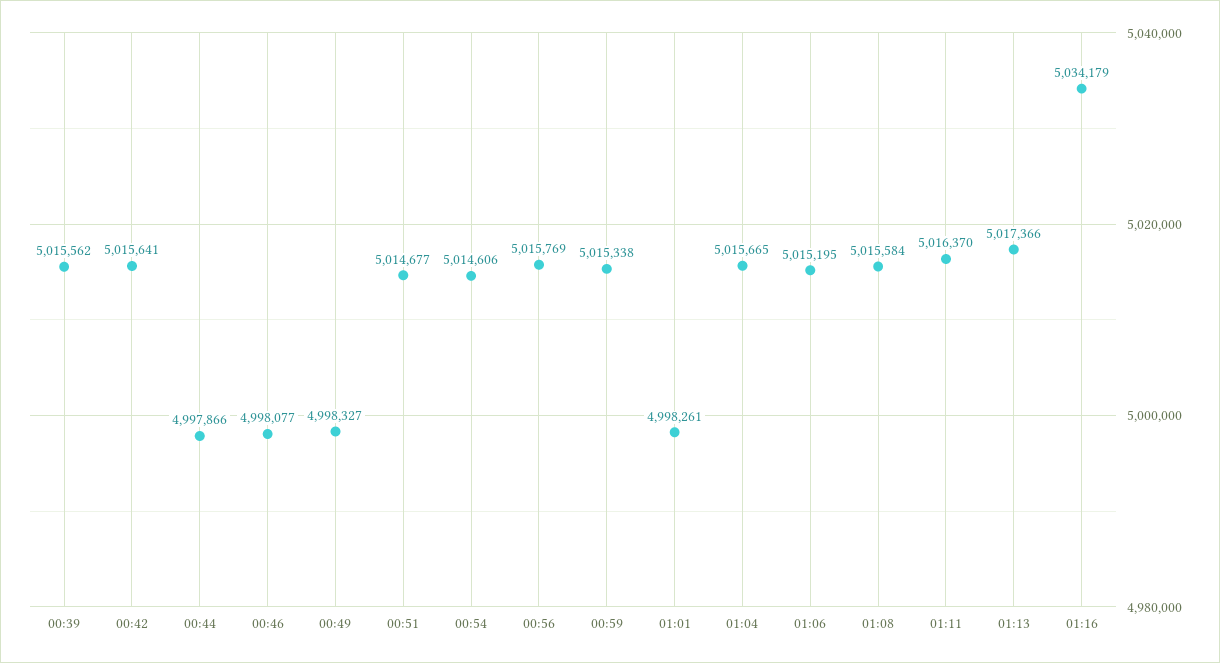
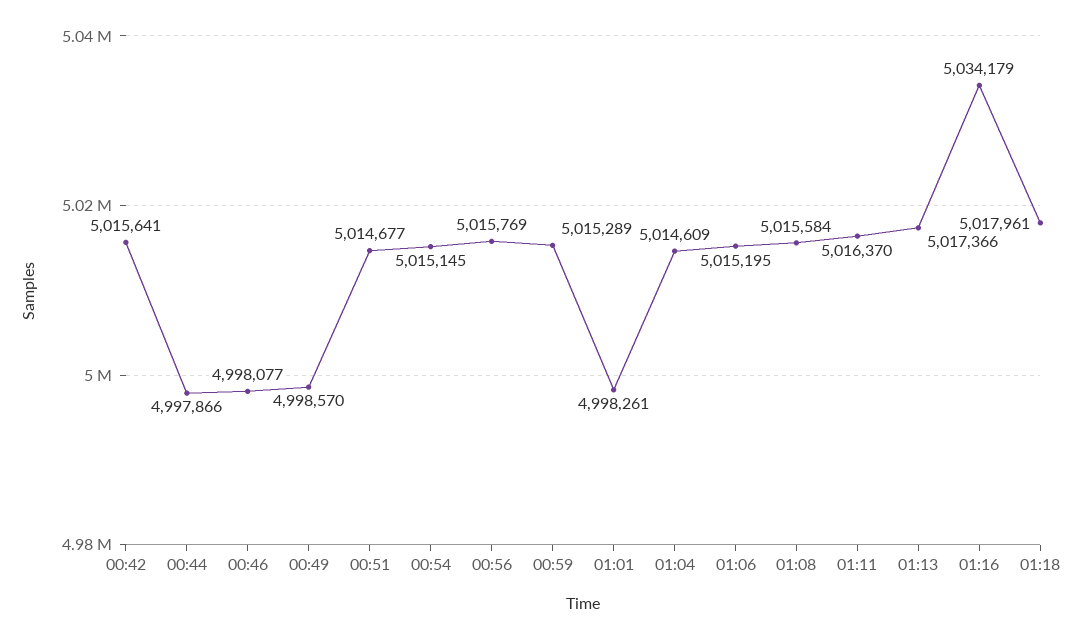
00:39: 5015562 -> none
00:49: 4998327 -> 4998570
00:54: 5014606 -> 5015145
00:59: 5015338 -> 5015289
01:04: 5015665 -> 5014609
01:18: none -> 5017961

